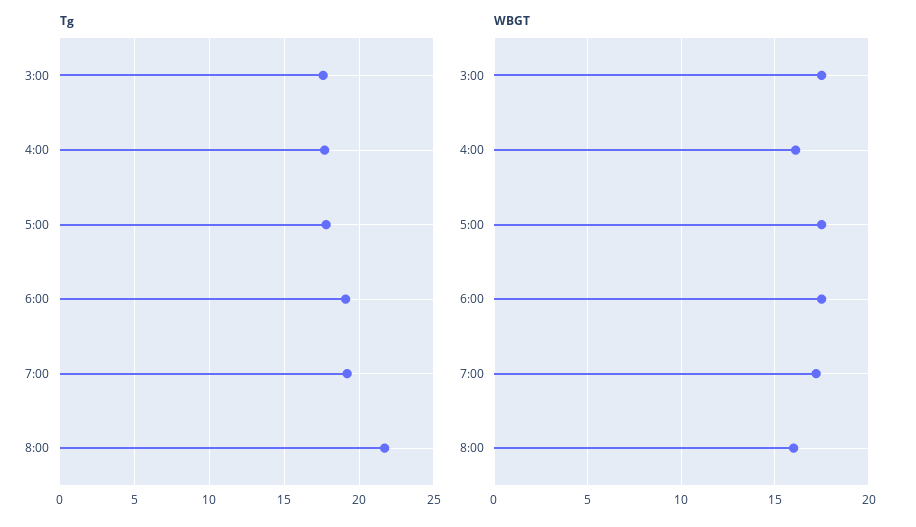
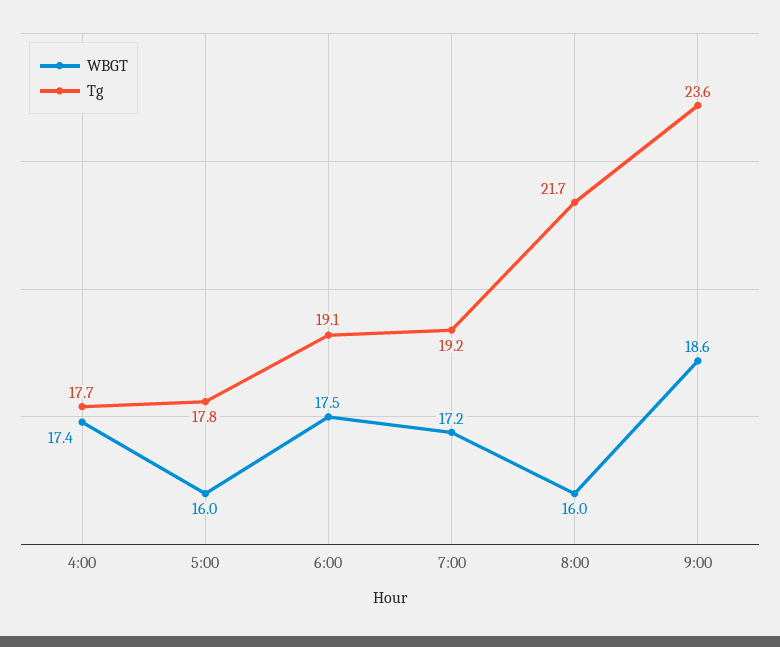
Tg, 3:00: 17.5 -> none
WBGT, 3:00: 17.5 -> none
WBGT, 4:00: 16 -> 17.4
WBGT, 5:00: 17.5 -> 16
WBGT, 9:00: none -> 18.6
Tg, 9:00: none -> 23.6

